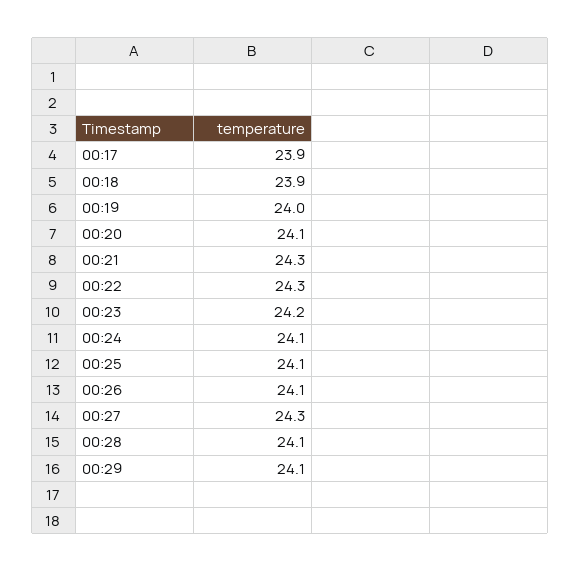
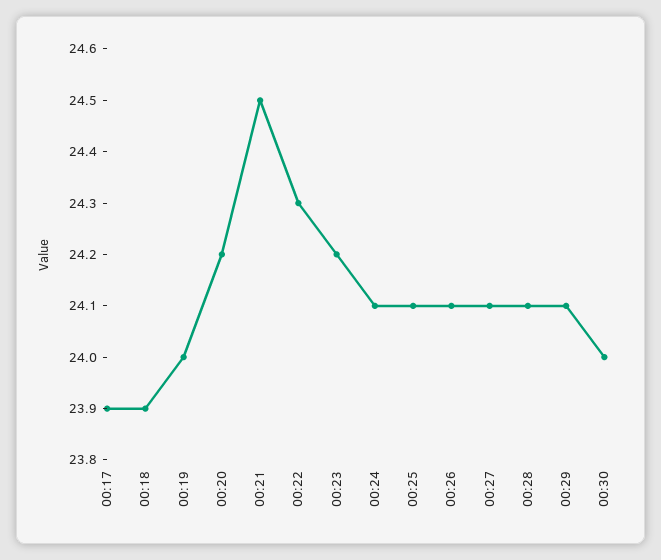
00:20: 24.1 -> 24.2
00:21: 24.3 -> 24.5
00:27: 24.3 -> 24.1
00:30: none -> 24

